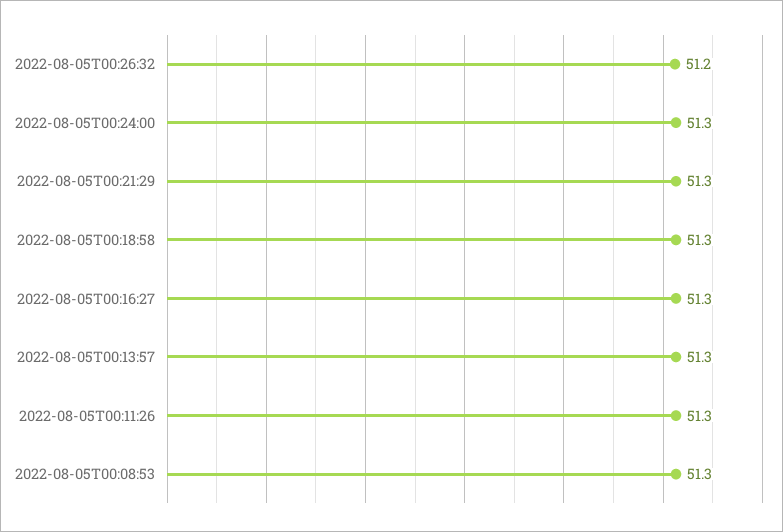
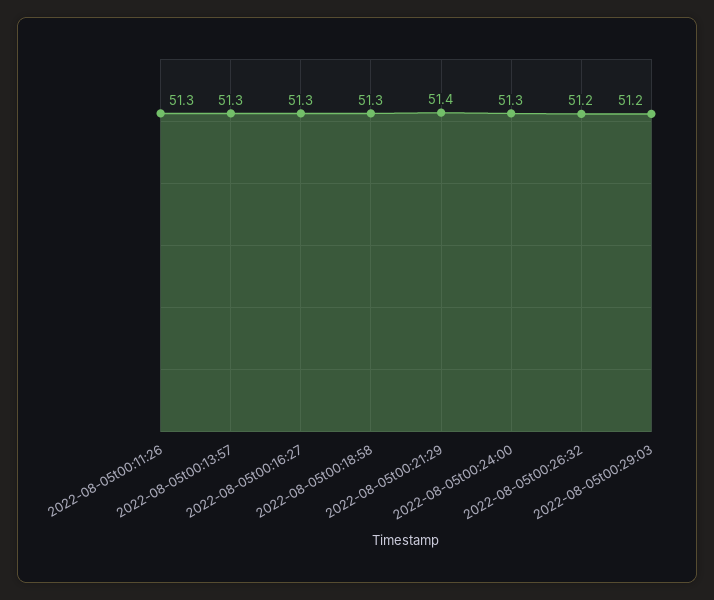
2022-08-05T00:21:29: 51.3 -> 51.4
2022-08-05T00:08:53: 51.3 -> none
2022-08-05t00:29:03: none -> 51.2

